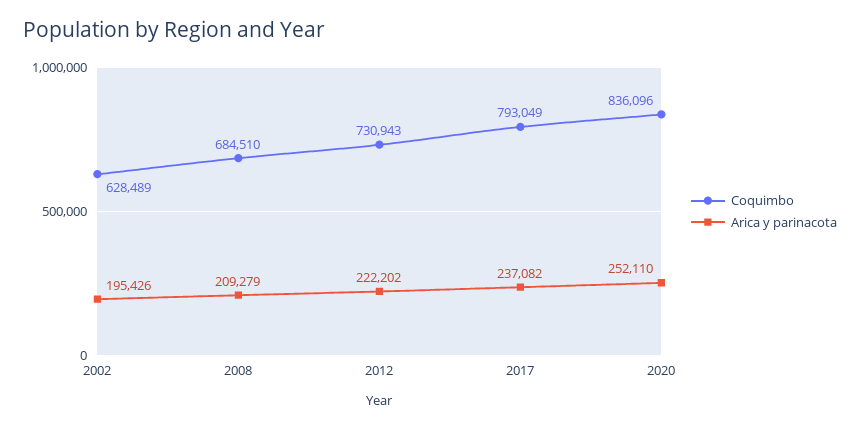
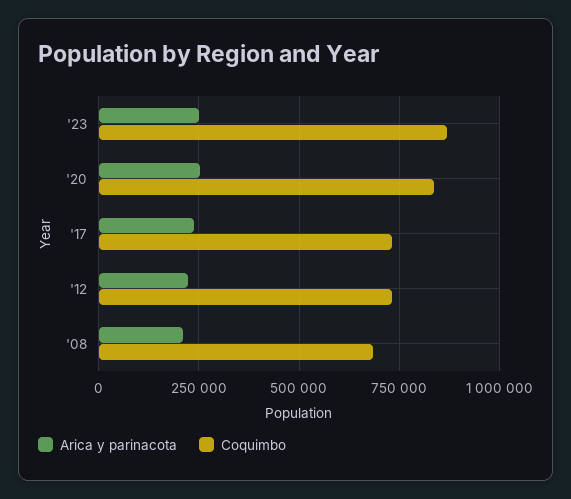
Coquimbo, 2002: 628489 -> none
Arica y parinacota, 2002: 195426 -> none
Coquimbo, 2017: 793049 -> 725000
Arica y parinacota, '23: none -> 250000
Coquimbo, '23: none -> 875000

